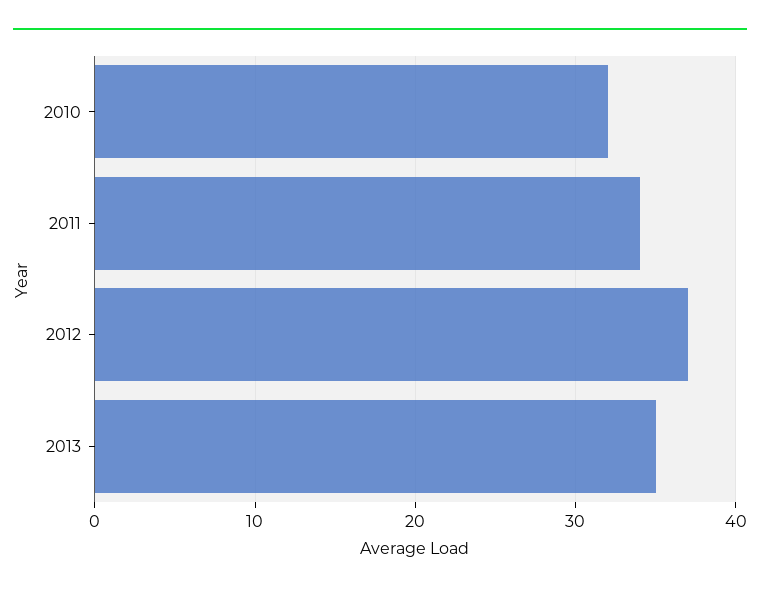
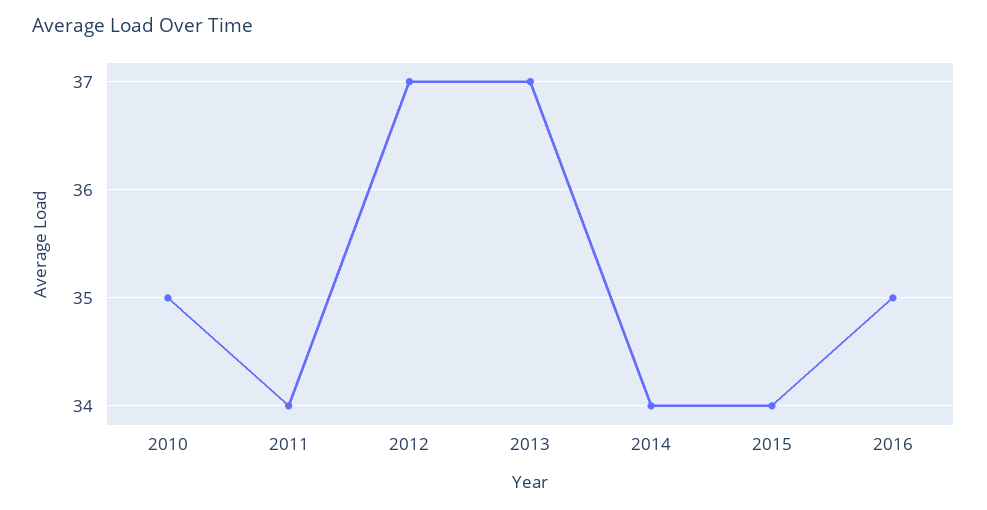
2010: 32 -> 35
2013: 35 -> 37
2014: none -> 34
2015: none -> 34
2016: none -> 35

